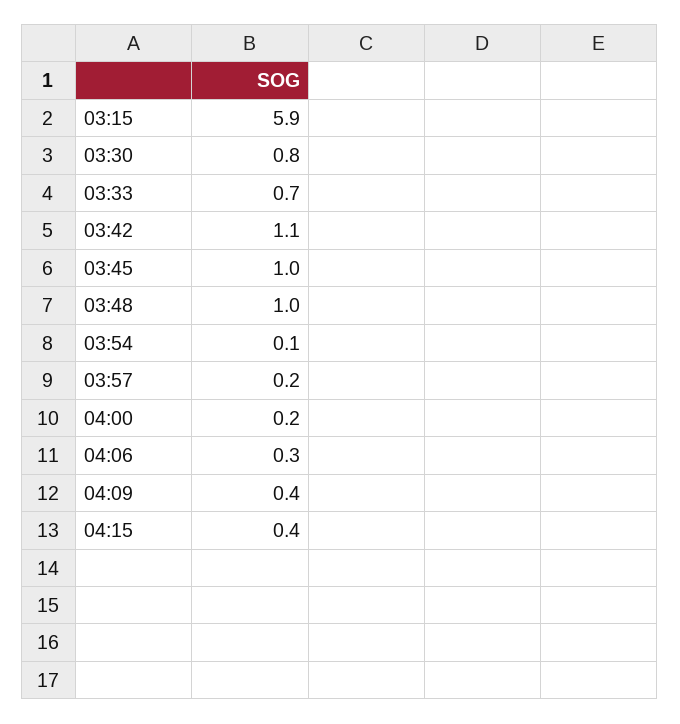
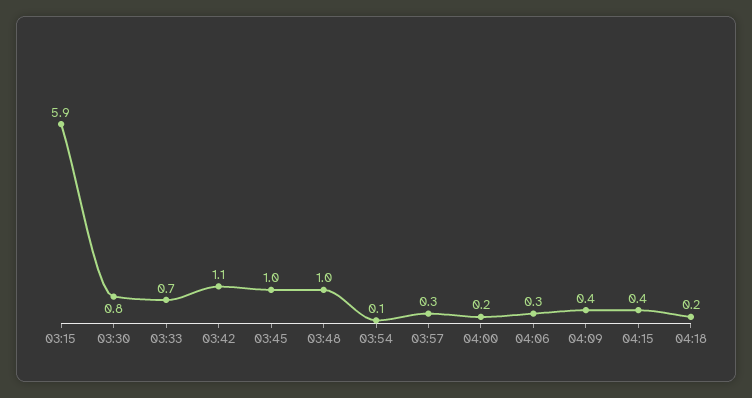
03:57: 0.2 -> 0.3
04:18: none -> 0.2

